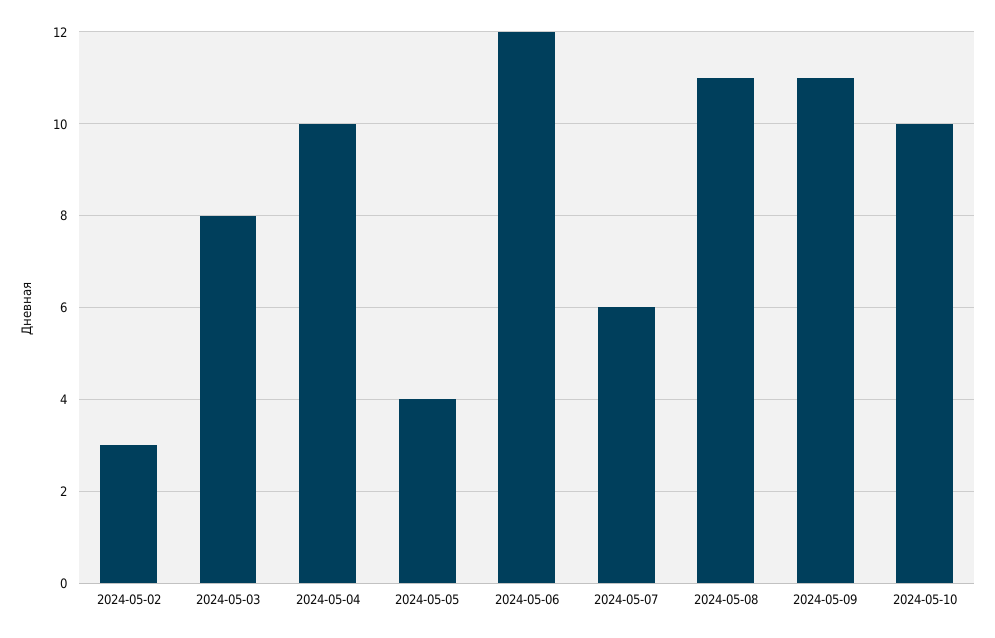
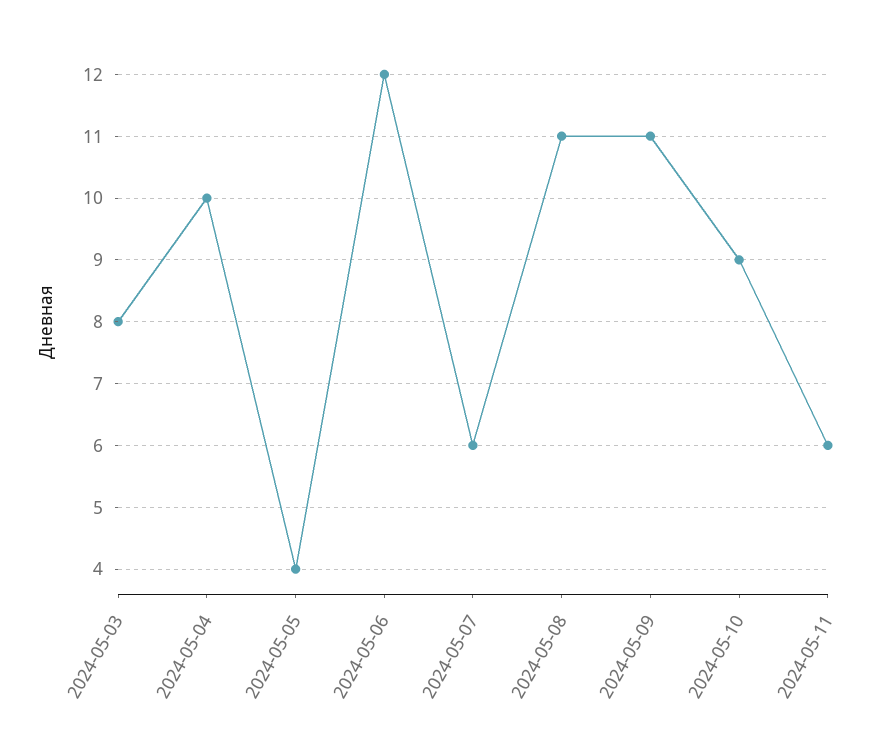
2024-05-02: 3 -> none
2024-05-10: 10 -> 9
2024-05-11: none -> 6

